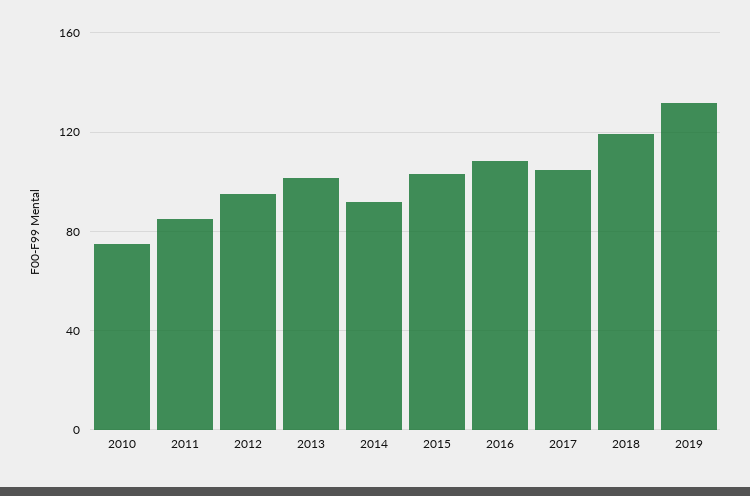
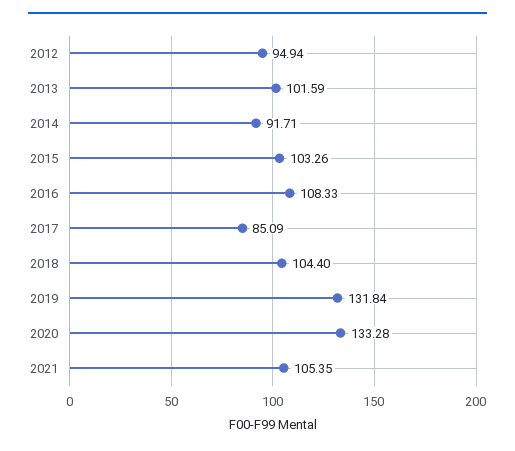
2010: 75 -> none
2011: 85 -> none
2017: 105 -> 85.09
2018: 120 -> 104.4
2020: none -> 133.28
2021: none -> 105.35

